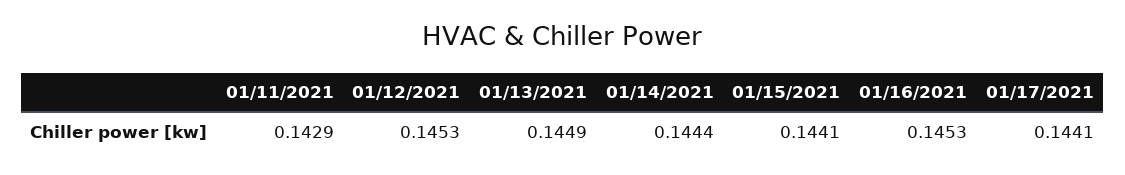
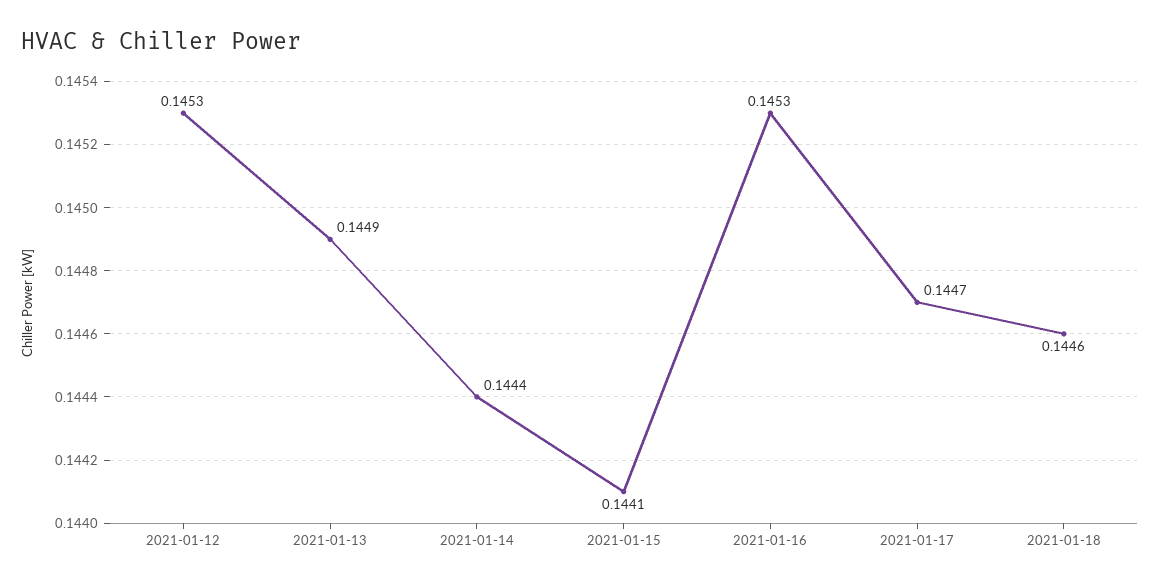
01/11/2021: 0.1429 -> none
01/17/2021: 0.1441 -> 0.1447
2021-01-18: none -> 0.1446

